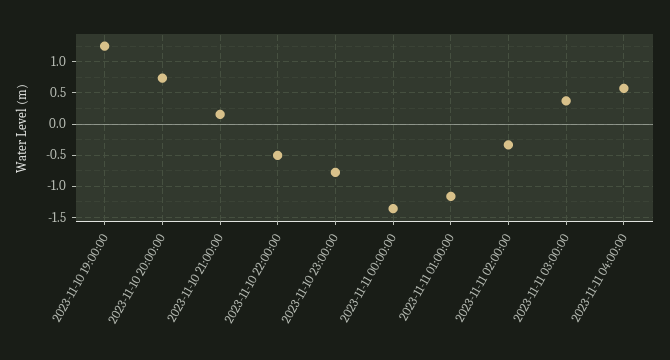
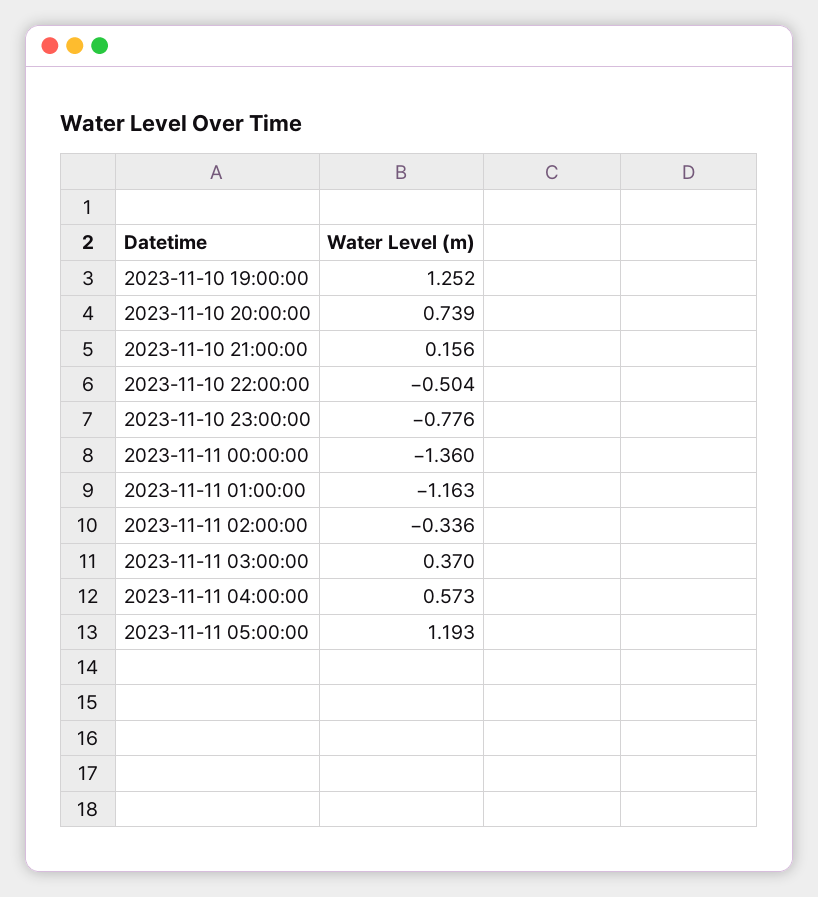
2023-11-11 05:00:00: none -> 1.193

